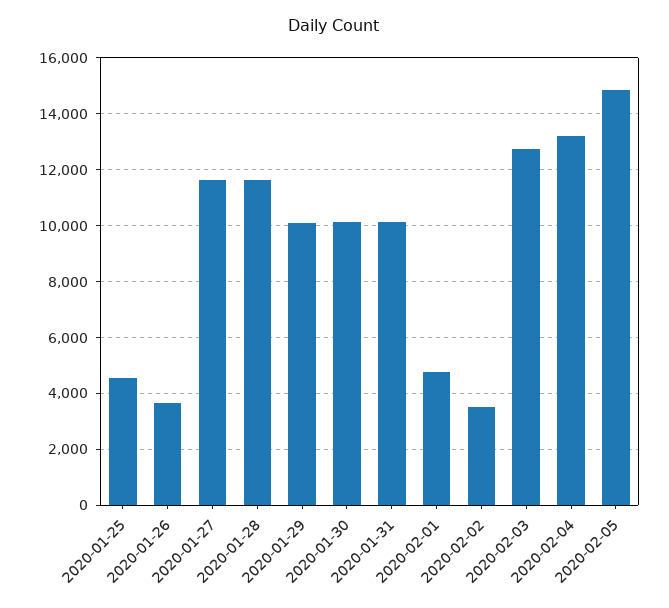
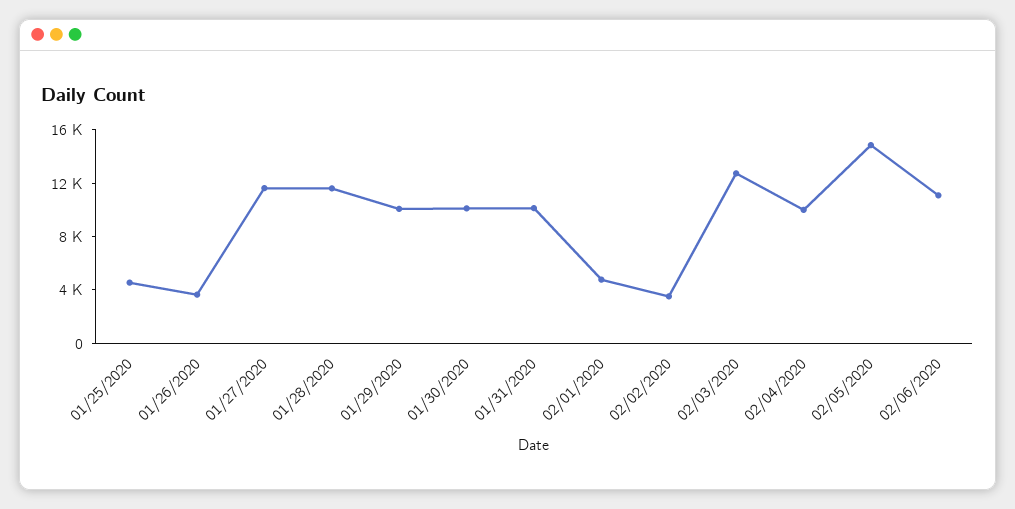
2020-02-04: 13250 -> 10000
02/06/2020: none -> 11000

